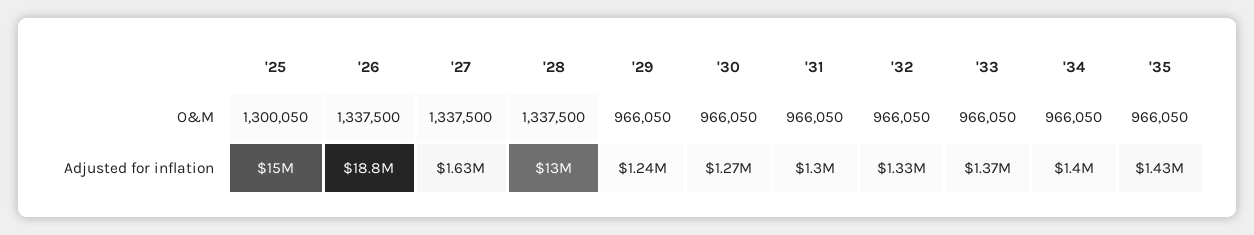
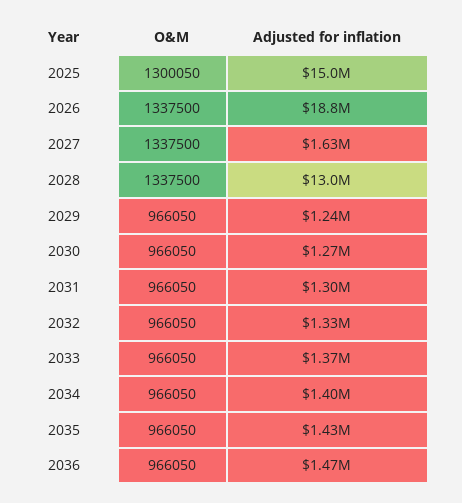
2036, O&M: none -> 966050
2036, Adjusted for inflation: none -> 1470000

